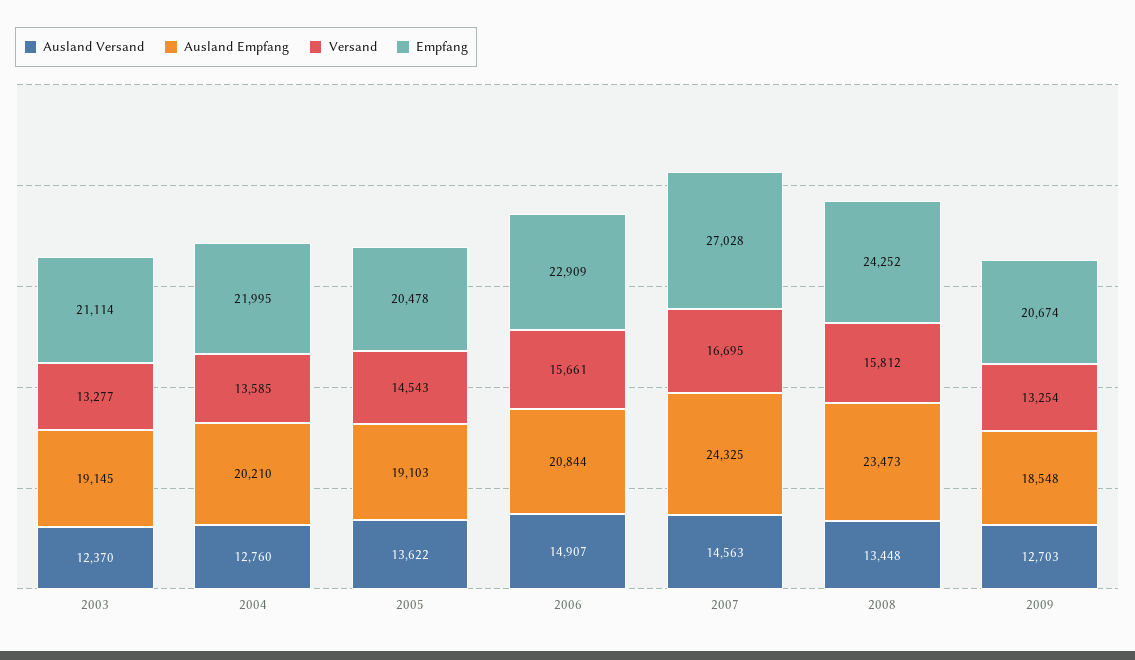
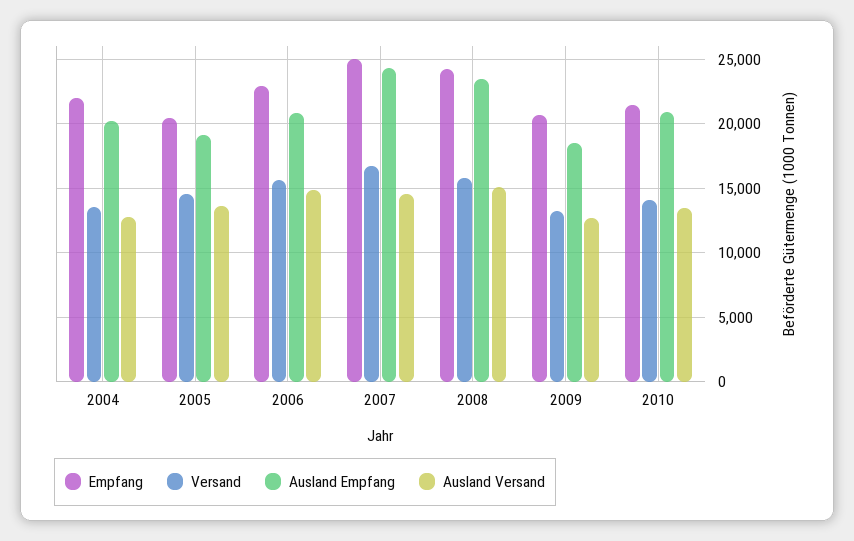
Ausland Versand, 2003: 12370 -> none
Ausland Empfang, 2003: 19145 -> none
Versand, 2003: 13277 -> none
Empfang, 2003: 21114 -> none
Empfang, 2007: 27028 -> 25000
Ausland Versand, 2008: 13448 -> 15000
Empfang, 2010: none -> 21500
Versand, 2010: none -> 14000
Ausland Empfang, 2010: none -> 21000
Ausland Versand, 2010: none -> 13500

